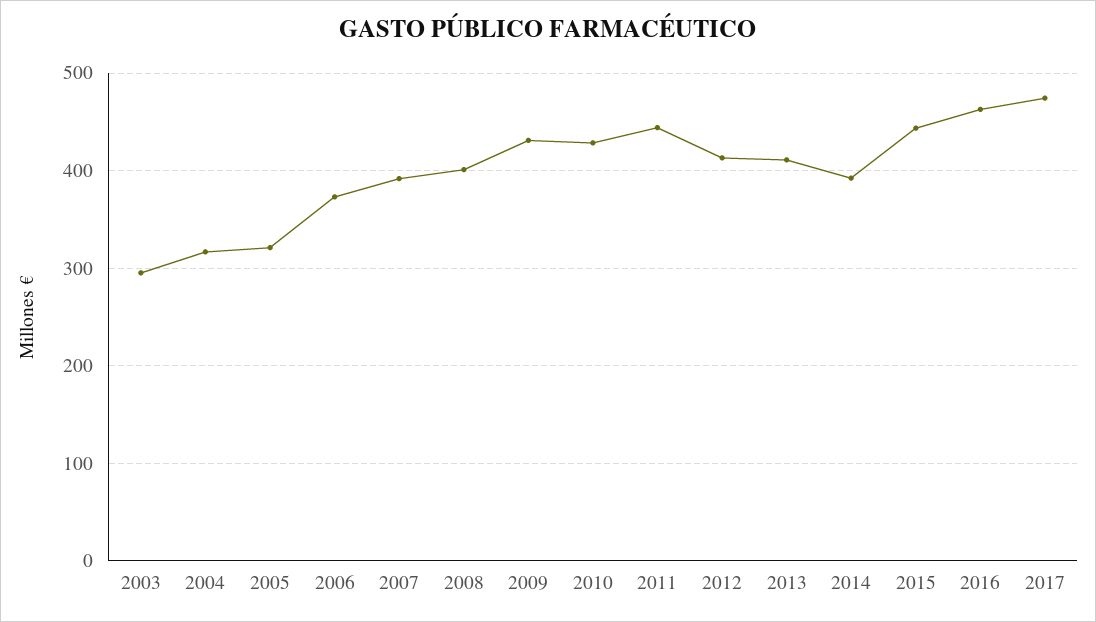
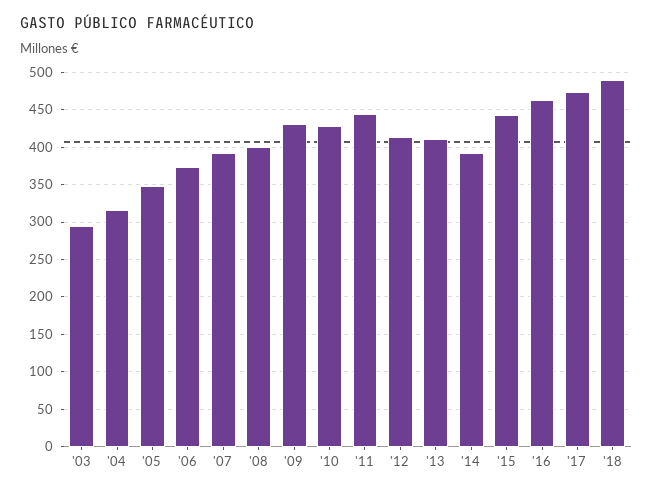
2005: 320 -> 350
'18: none -> 490

